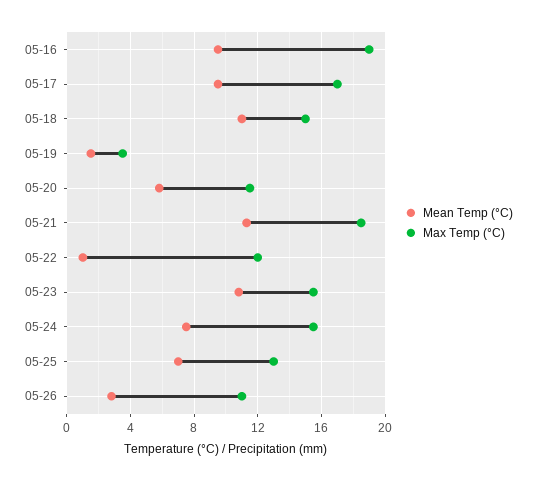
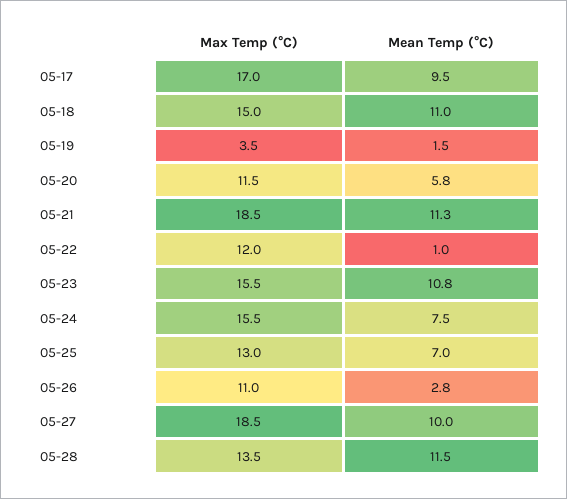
Mean Temp (°C), 05-16: 9.5 -> none
Max Temp (°C), 05-16: 19 -> none
Max Temp (°C), 05-27: none -> 18.5
Mean Temp (°C), 05-27: none -> 10
Max Temp (°C), 05-28: none -> 13.5
Mean Temp (°C), 05-28: none -> 11.5

